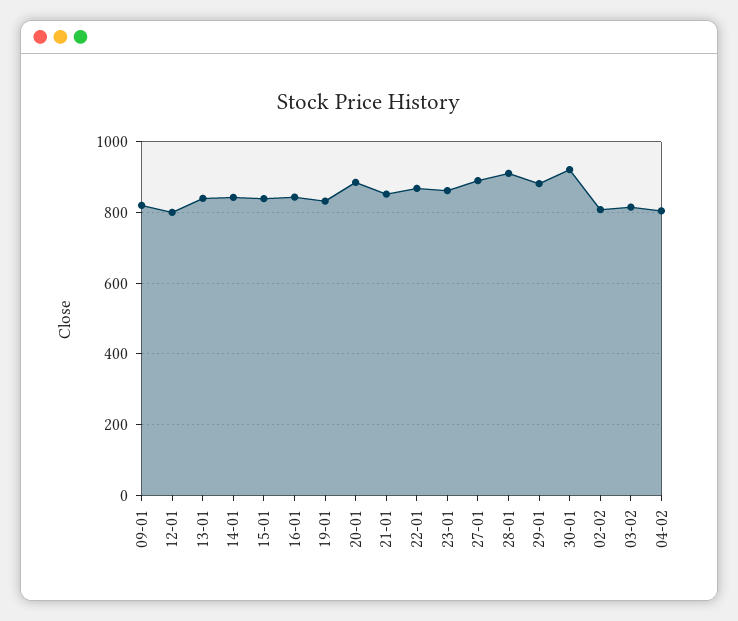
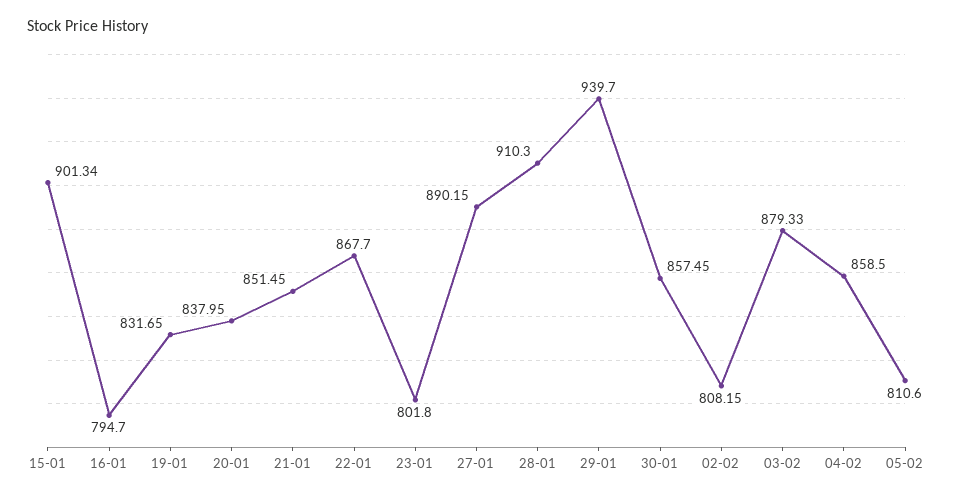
09-01: 820 -> none
12-01: 800 -> none
13-01: 840 -> none
14-01: 840 -> none
15-01: 840 -> 901.34
16-01: 840 -> 794.7
20-01: 880 -> 837.95
23-01: 860 -> 801.8
29-01: 880 -> 939.7
30-01: 920 -> 857.45
03-02: 820 -> 879.33
04-02: 800 -> 858.5
05-02: none -> 810.6

